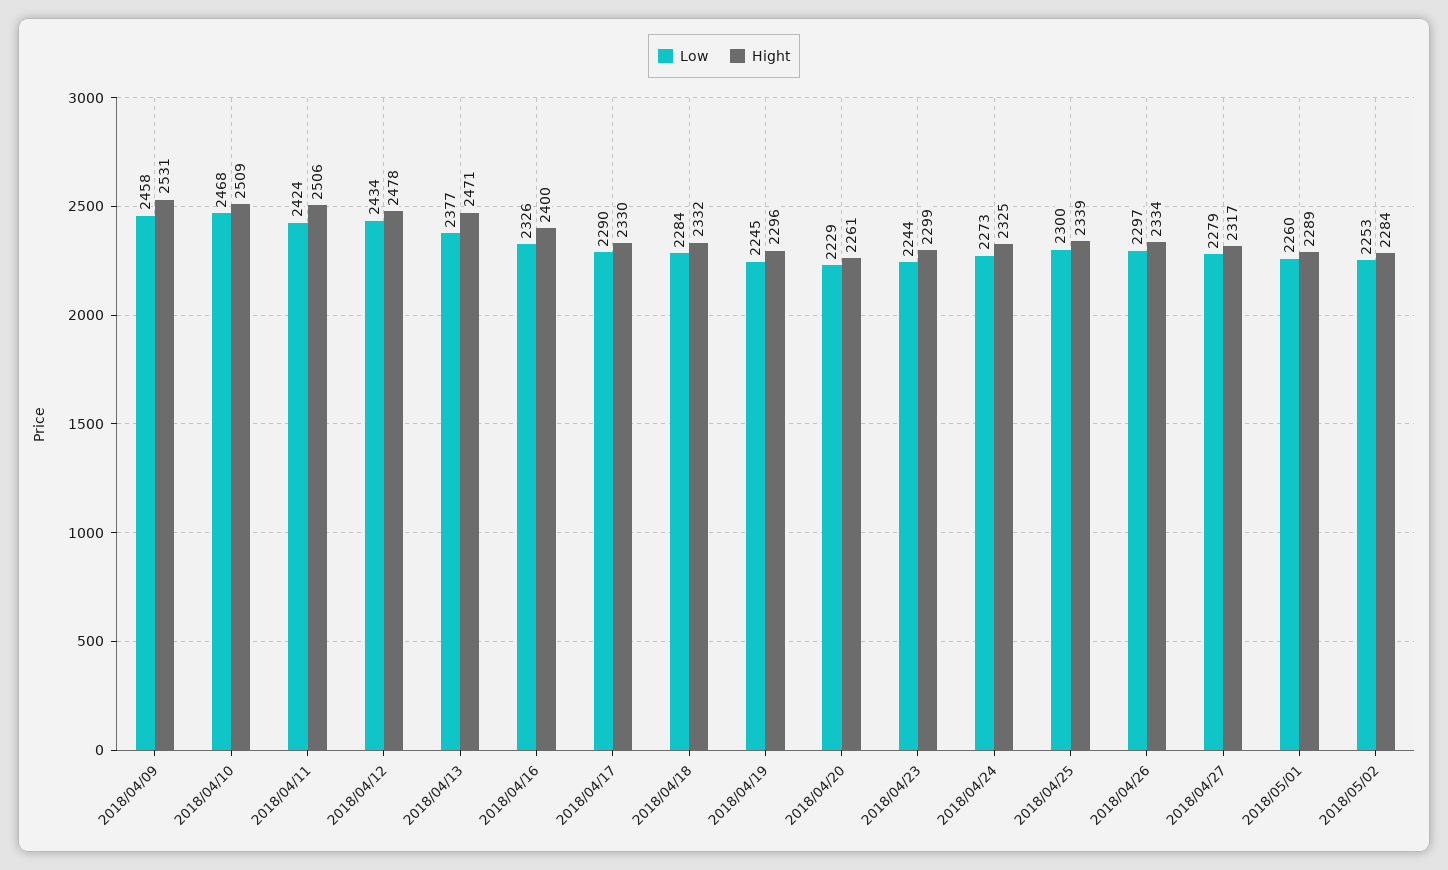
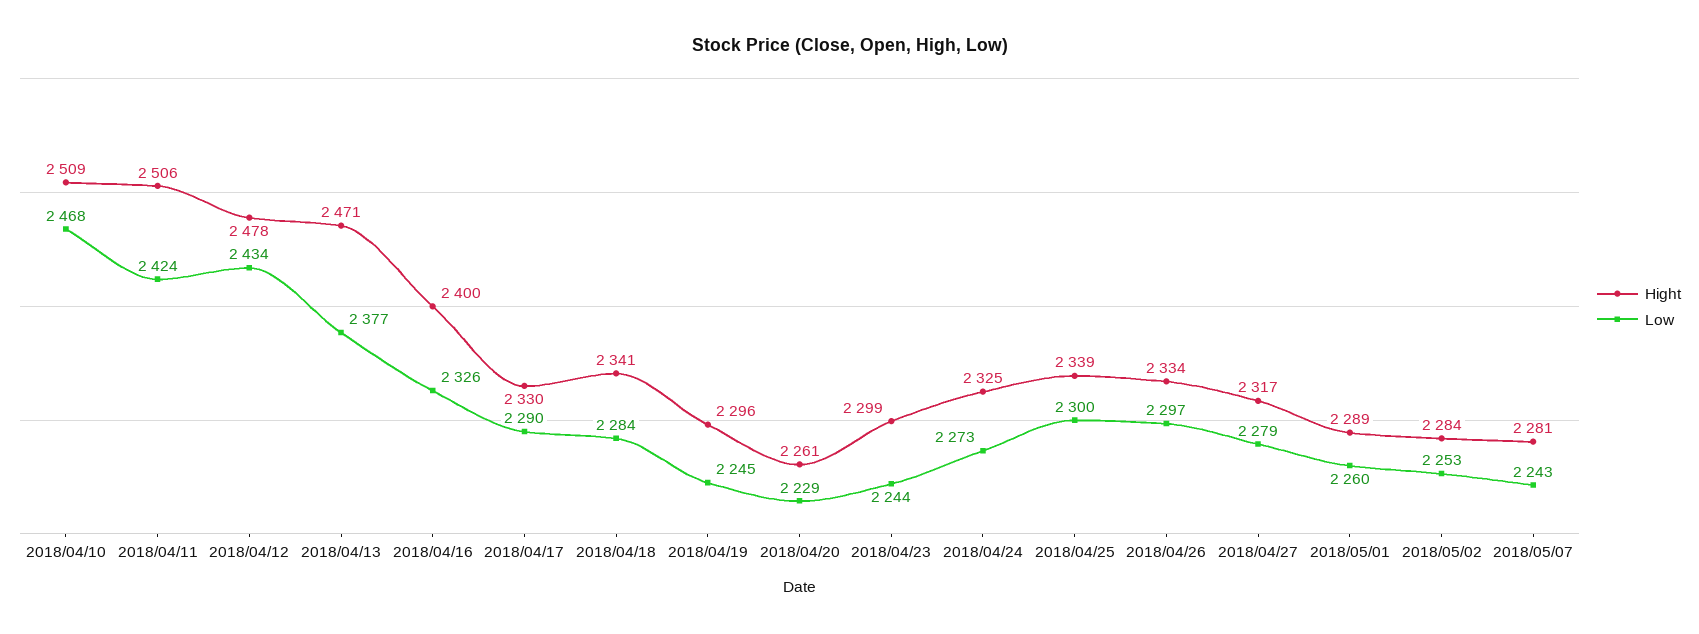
Low, 2018/04/09: 2458 -> none
Hight, 2018/04/09: 2531 -> none
Hight, 2018/04/18: 2332 -> 2341
Hight, 2018/05/07: none -> 2281
Low, 2018/05/07: none -> 2243

